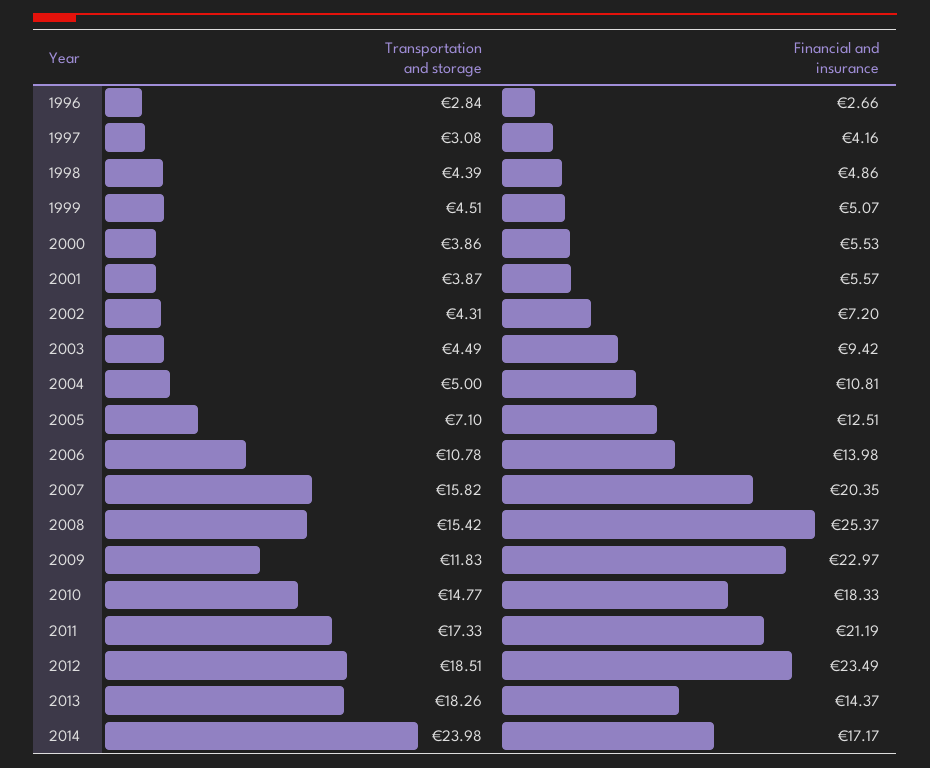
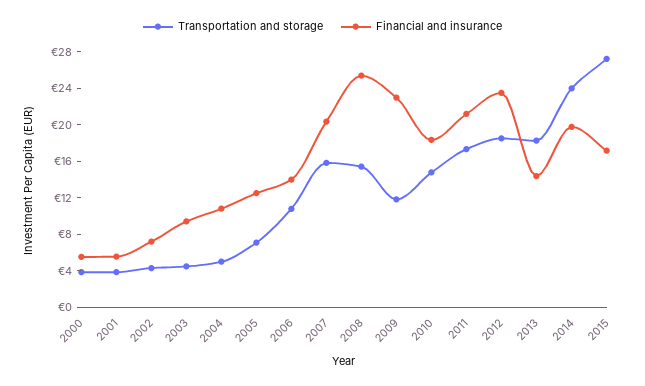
Transportation and storage, 1996: 2.84 -> none
Financial and insurance, 1996: 2.66 -> none
Transportation and storage, 1997: 3.08 -> none
Financial and insurance, 1997: 4.16 -> none
Transportation and storage, 1998: 4.39 -> none
Financial and insurance, 1998: 4.86 -> none
Transportation and storage, 1999: 4.51 -> none
Financial and insurance, 1999: 5.07 -> none
Financial and insurance, 2014: 17.17 -> 20
Transportation and storage, 2015: none -> 27
Financial and insurance, 2015: none -> 17

